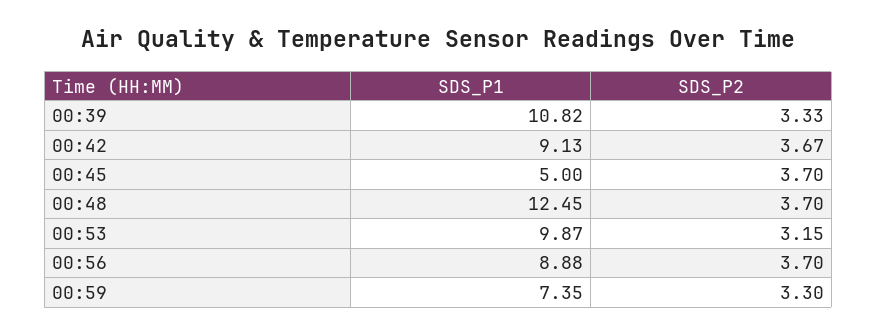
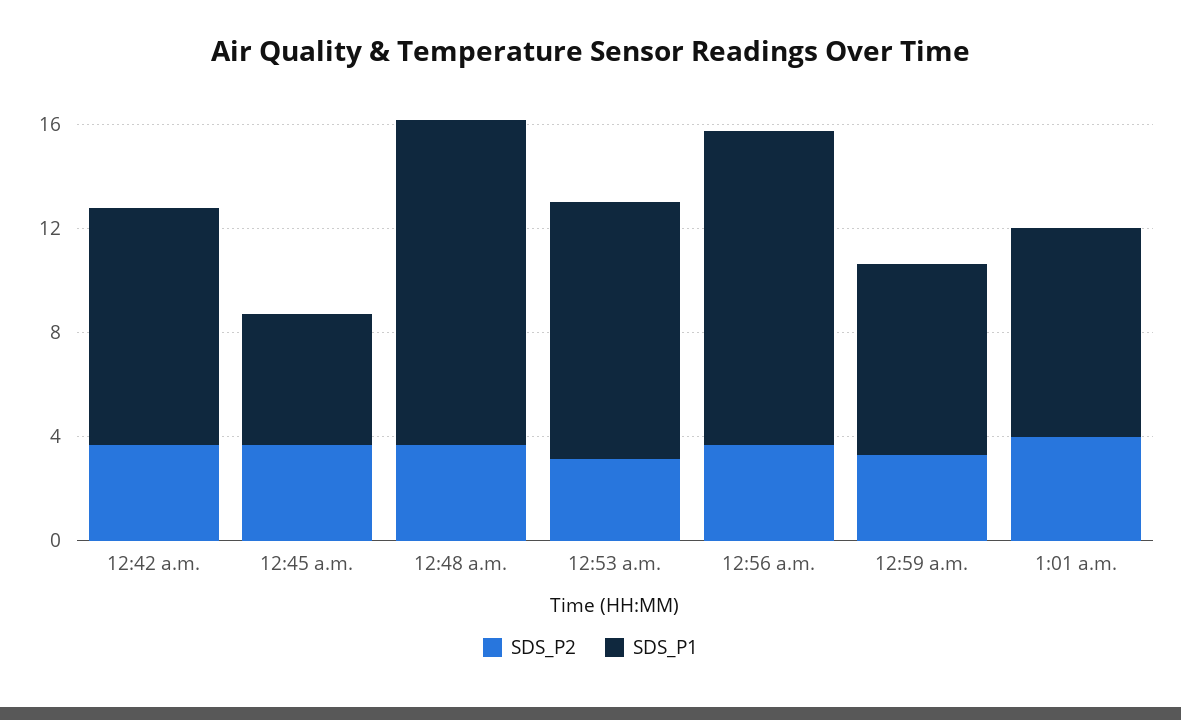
SDS_P1, 00:39: 10.82 -> none
SDS_P2, 00:39: 3.33 -> none
SDS_P1, 00:56: 8.88 -> 12
SDS_P2, 1:01 a.m.: none -> 4
SDS_P1, 1:01 a.m.: none -> 8

